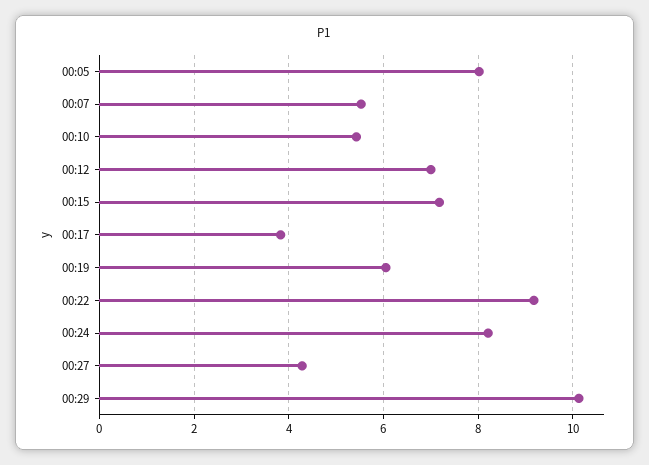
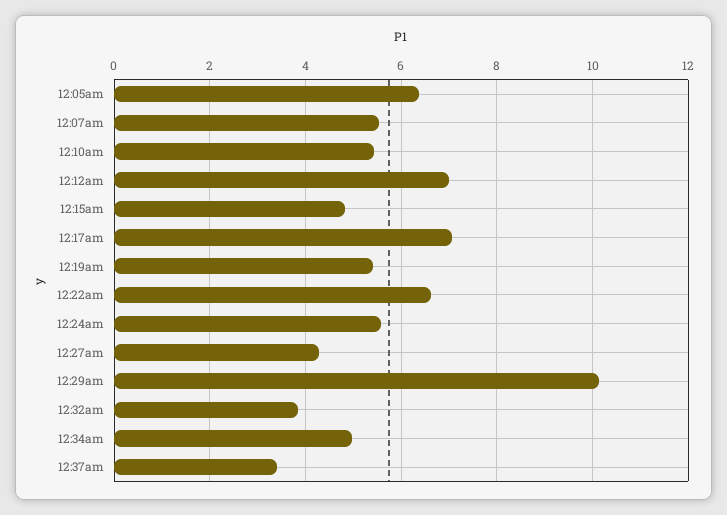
00:05: 8 -> 6.4
00:15: 7.2 -> 4.8
00:17: 3.8 -> 7
00:19: 6 -> 5.4
00:22: 9.2 -> 6.6
00:24: 8.2 -> 5.6
12:32am: none -> 3.8
12:34am: none -> 5
12:37am: none -> 3.4

